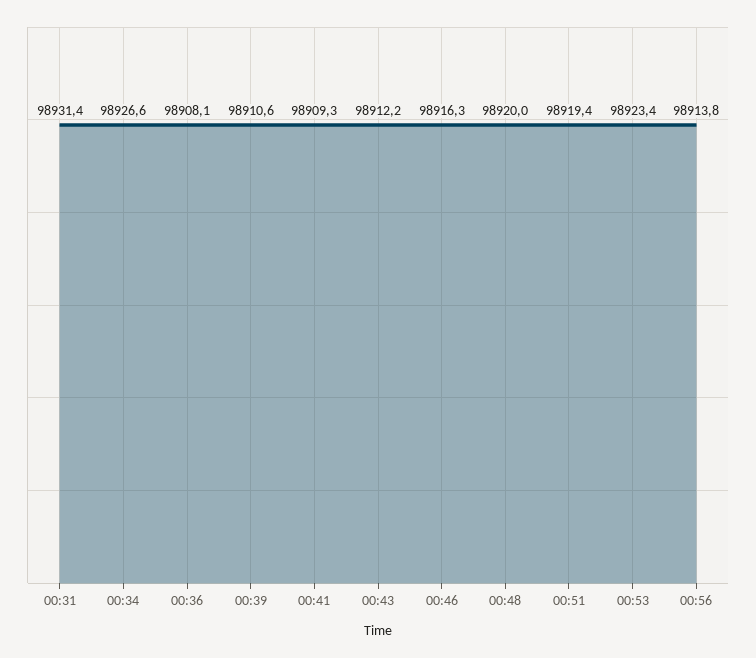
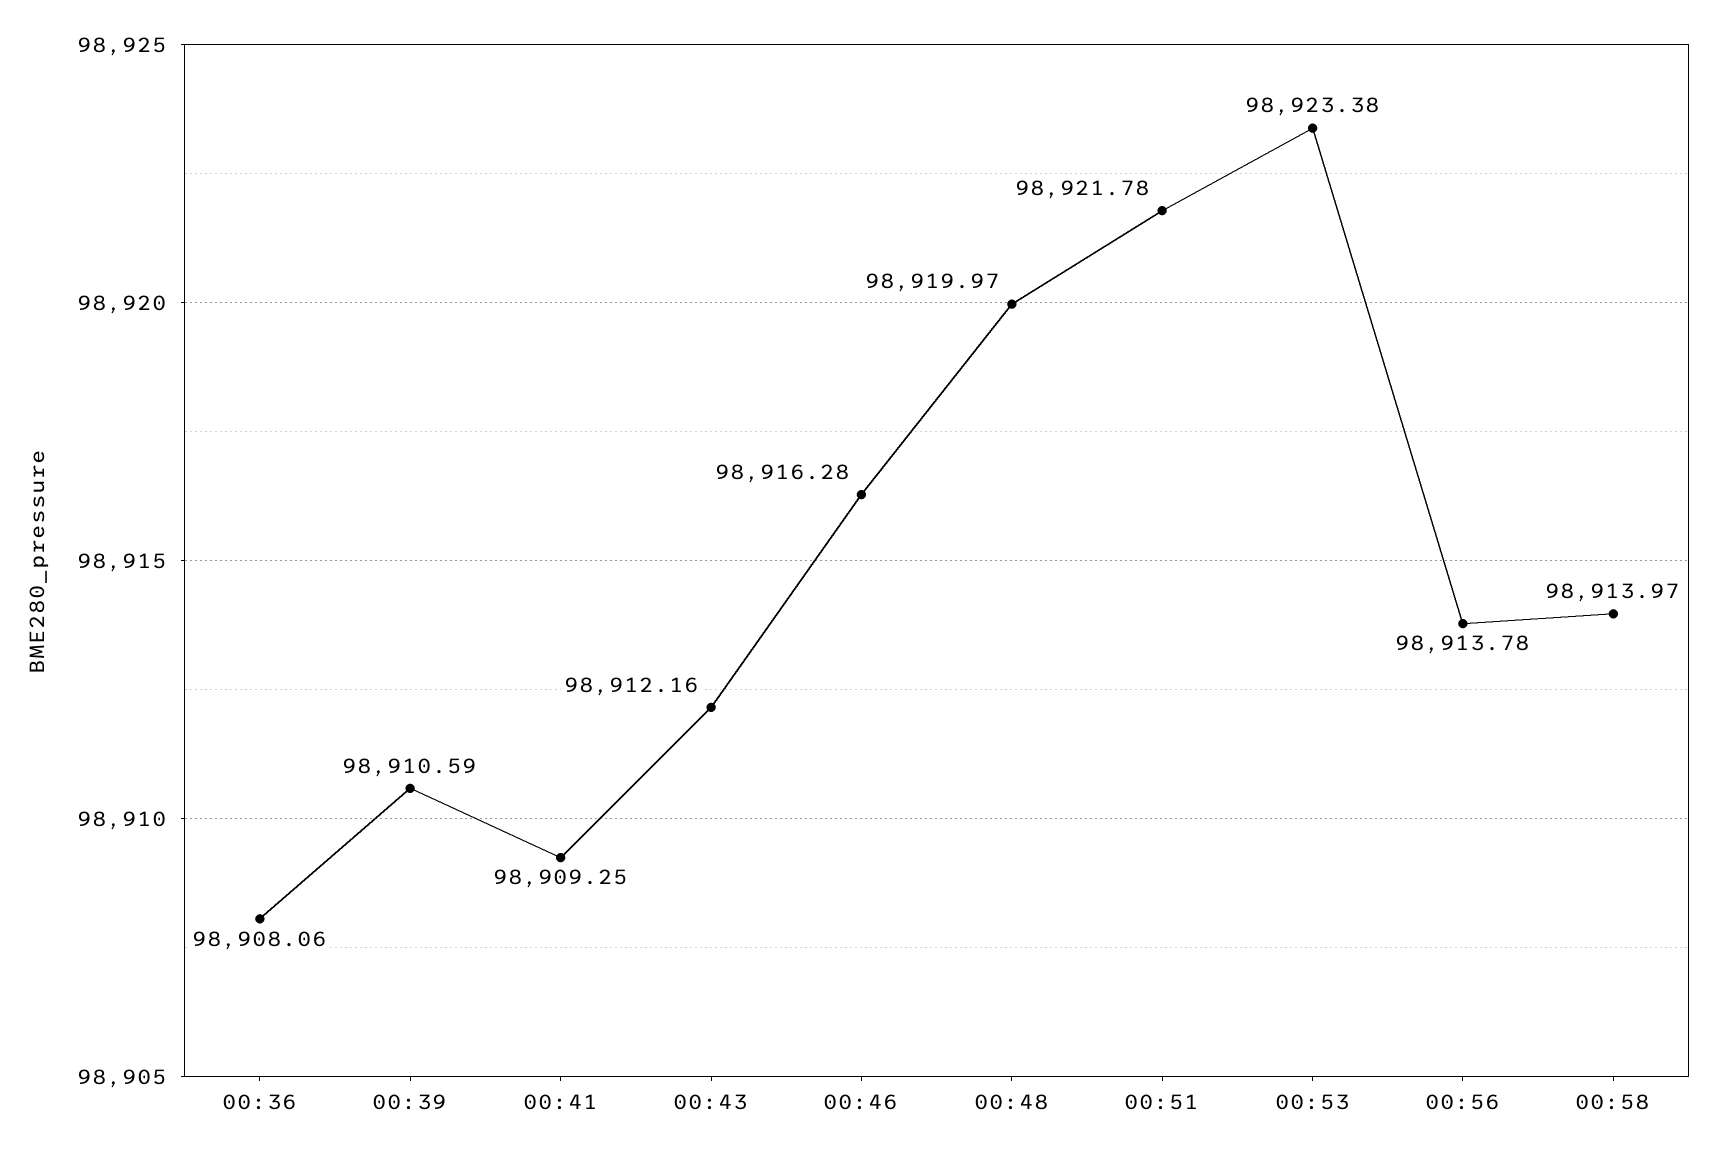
00:31: 98931.4 -> none
00:34: 98926.6 -> none
00:51: 98919.4 -> 98921.78
00:58: none -> 98913.97

